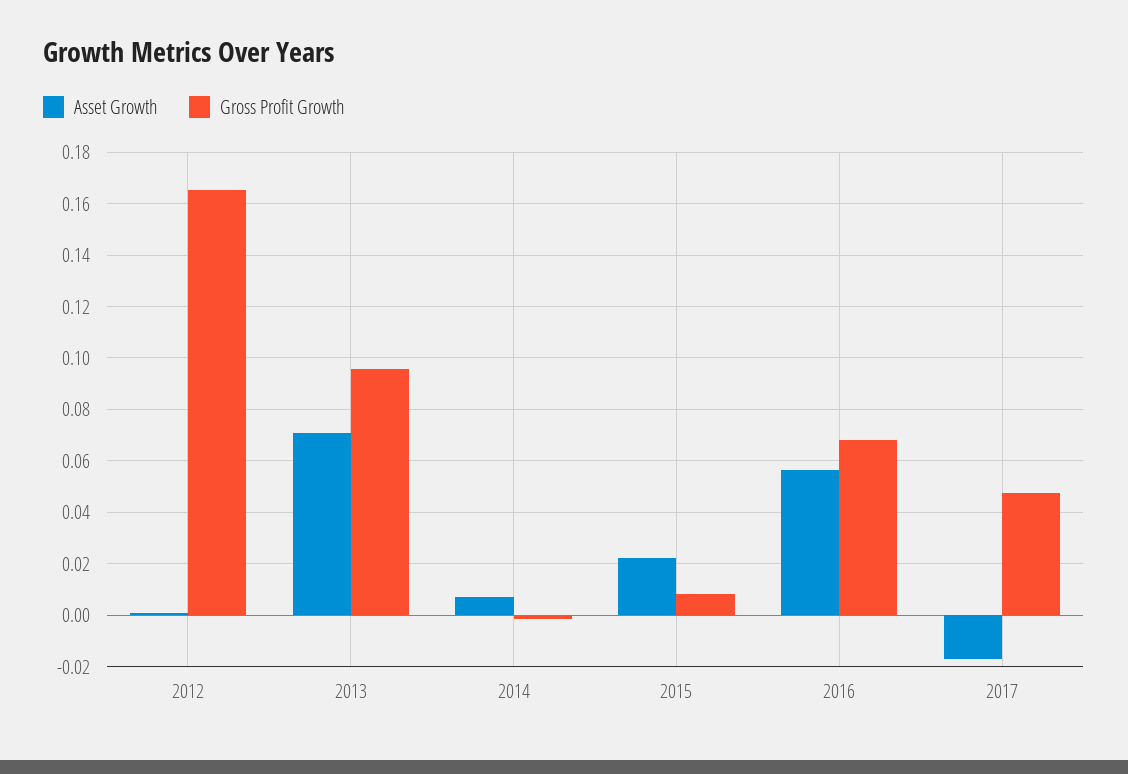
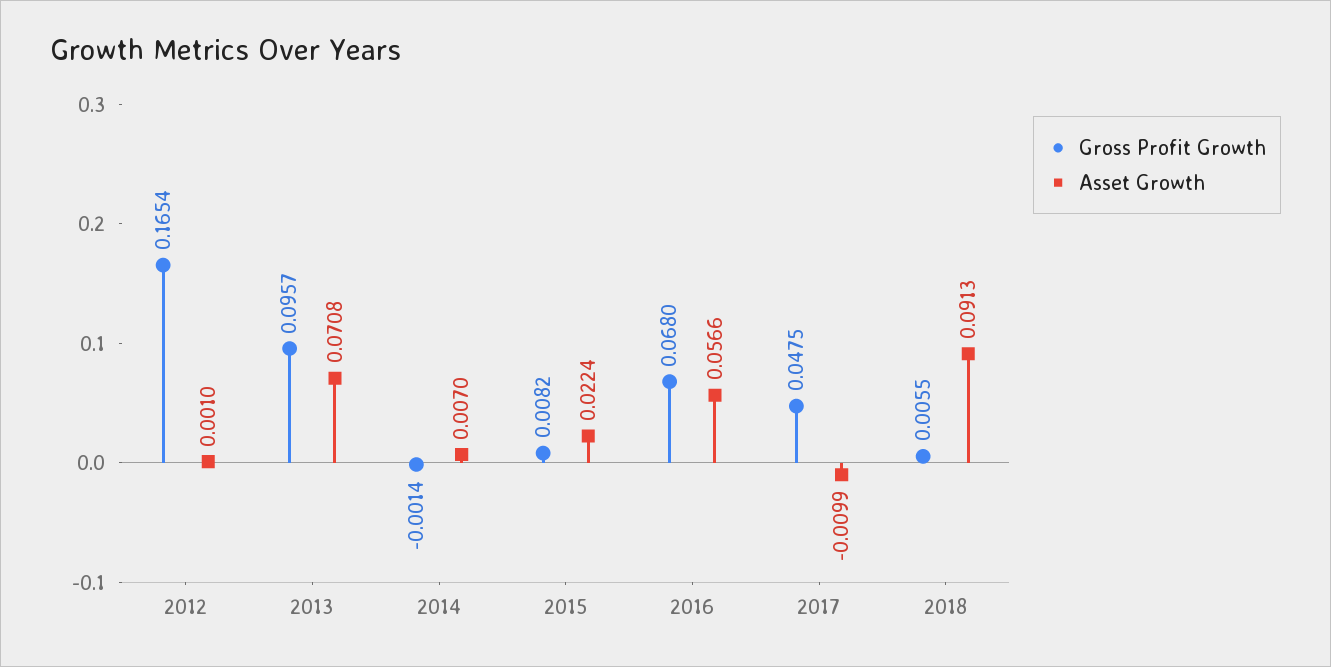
Asset Growth, 2017: -0.0175 -> -0.0099
Gross Profit Growth, 2018: none -> 0.0055
Asset Growth, 2018: none -> 0.0913

